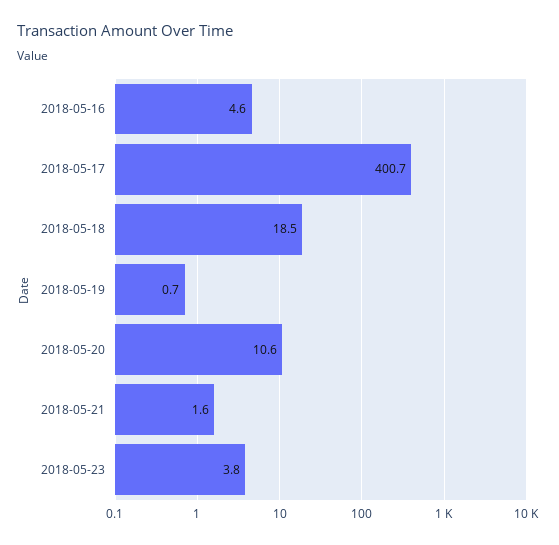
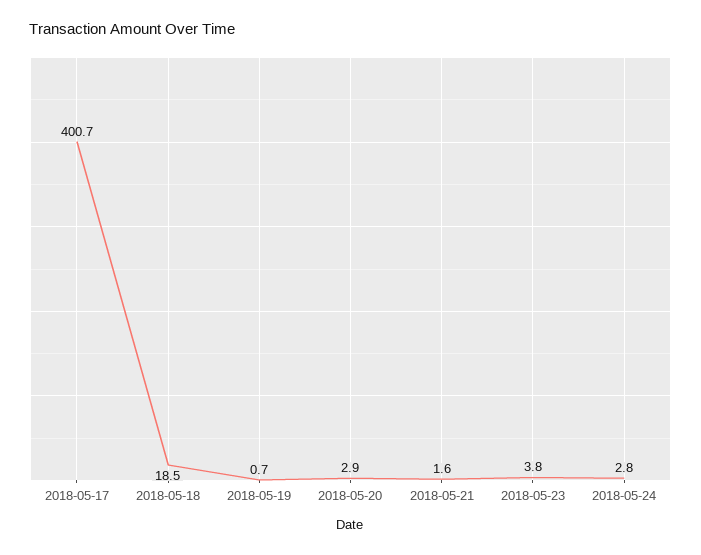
2018-05-16: 4.6 -> none
2018-05-20: 10.6 -> 2.9
2018-05-24: none -> 2.8

